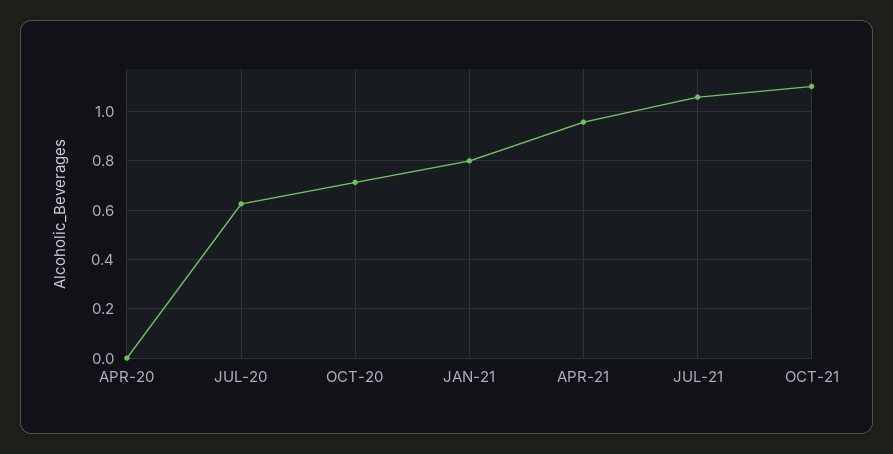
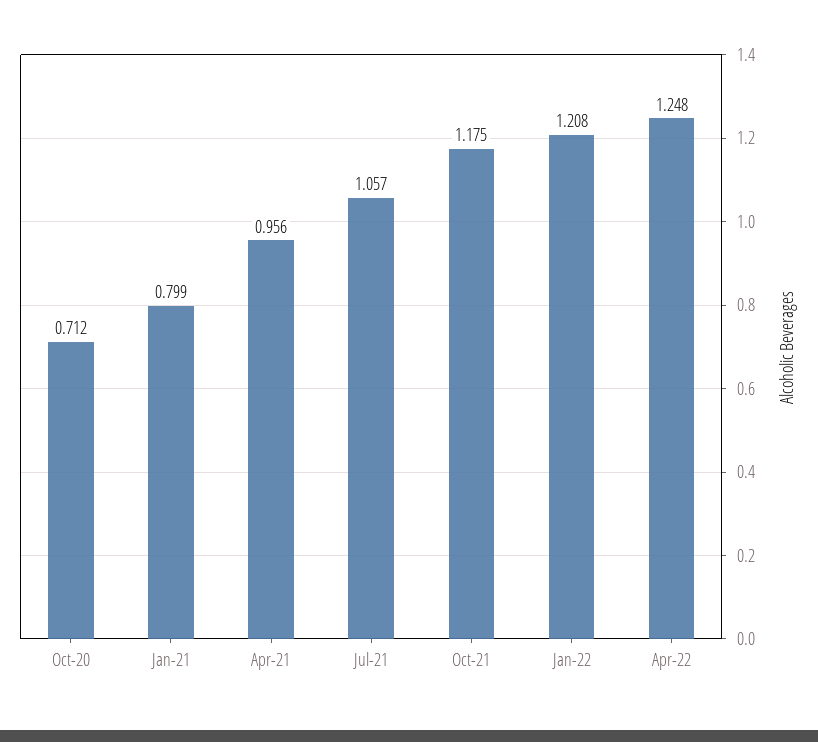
APR-20: 0 -> none
JUL-20: 0.625 -> none
OCT-21: 1.1 -> 1.175
Jan-22: none -> 1.208
Apr-22: none -> 1.248

